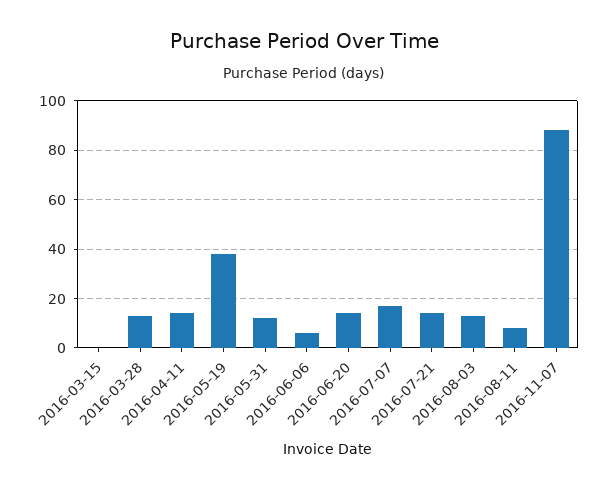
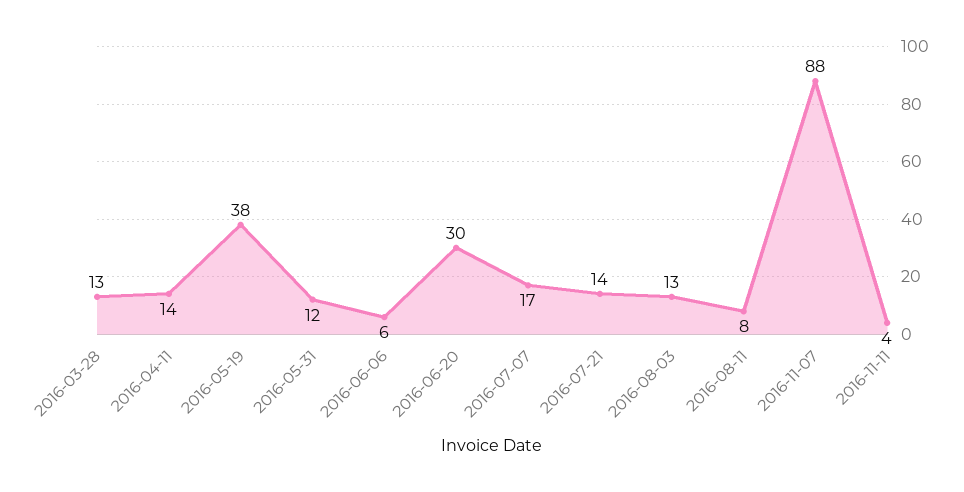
2016-03-15: 0 -> none
2016-06-20: 15 -> 30
2016-11-11: none -> 4

